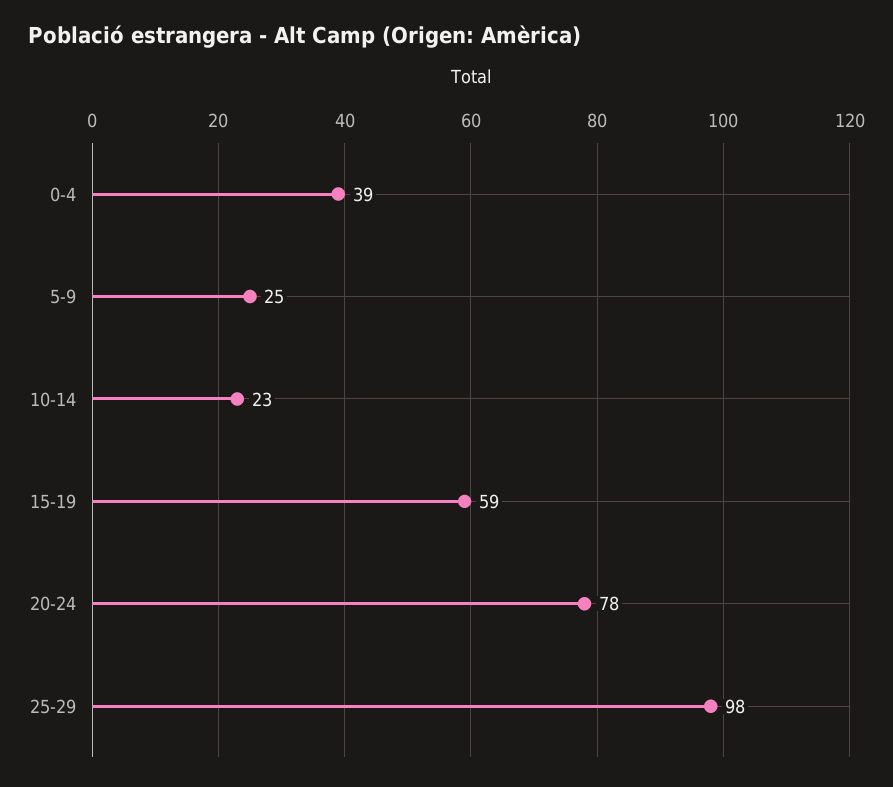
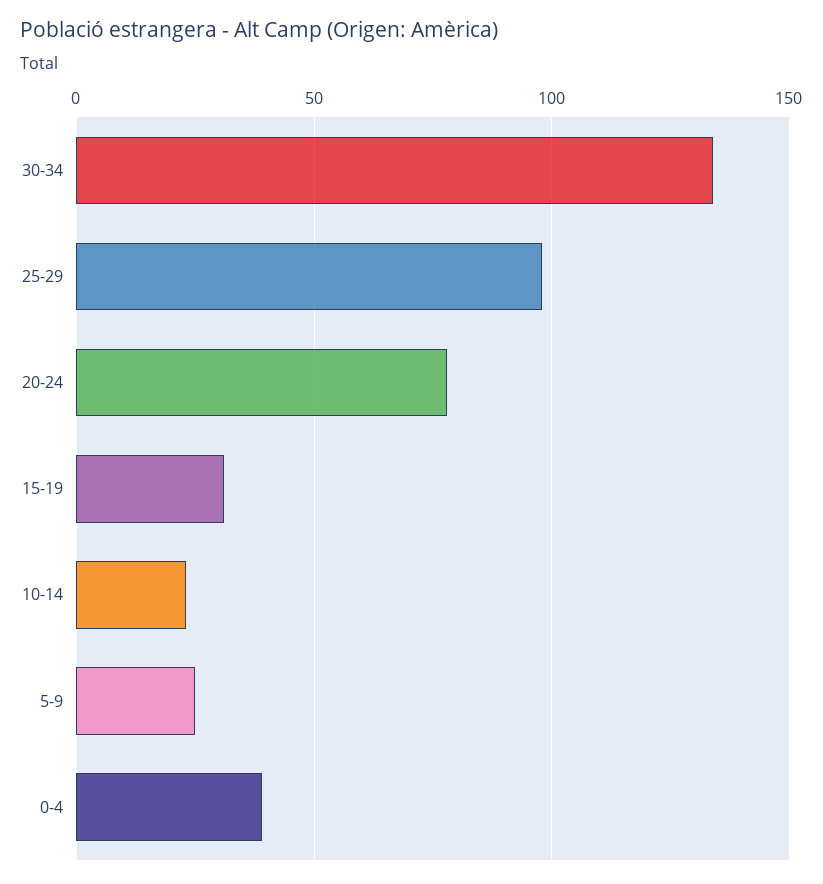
15-19: 59 -> 30
30-34: none -> 135

